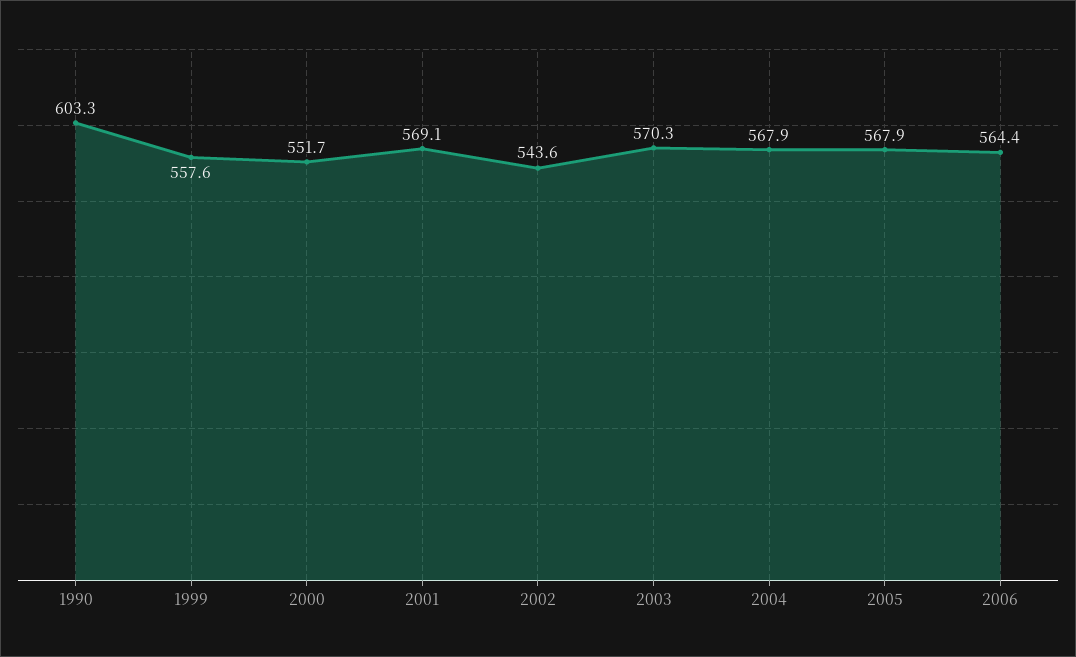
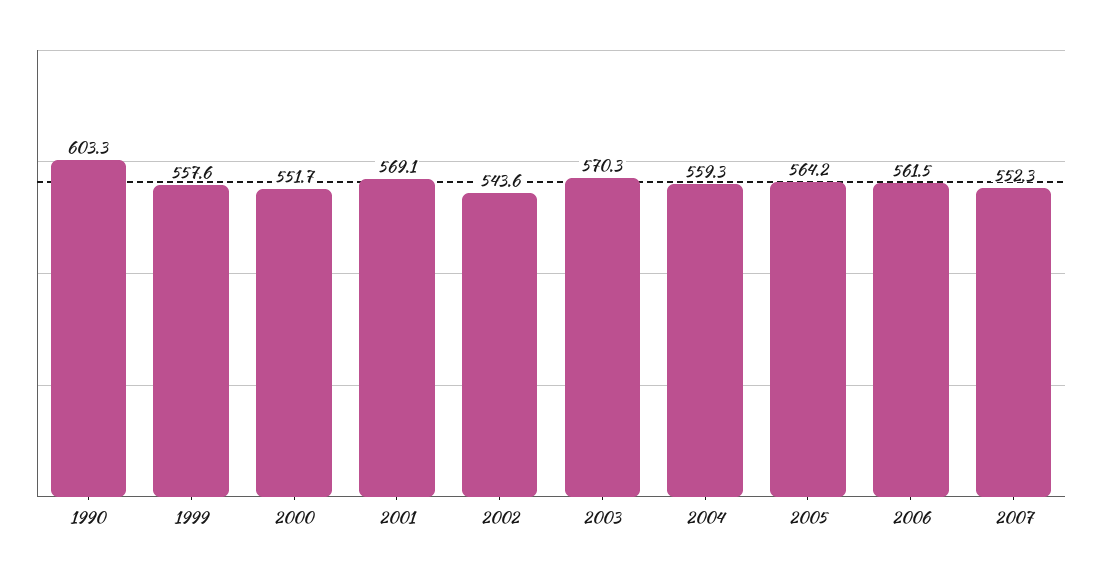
2004: 567.9 -> 559.3
2005: 567.9 -> 564.2
2006: 564.4 -> 561.5
2007: none -> 552.3

